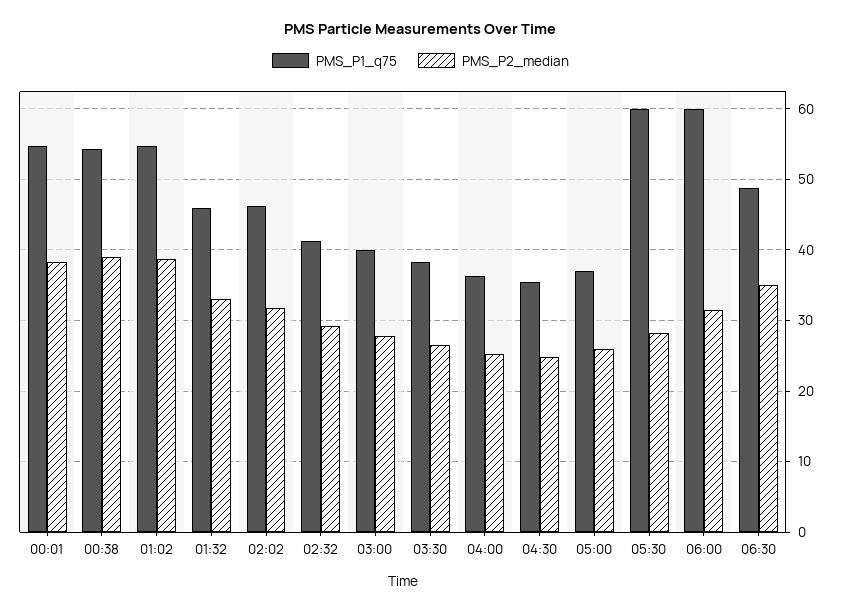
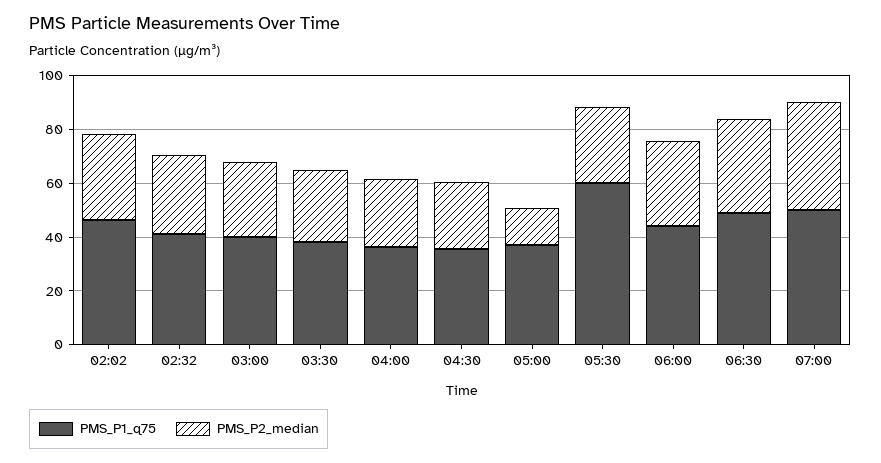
PMS_P1_q75, 00:01: 55 -> none
PMS_P2_median, 00:01: 38 -> none
PMS_P1_q75, 00:38: 54 -> none
PMS_P2_median, 00:38: 39 -> none
PMS_P1_q75, 01:02: 55 -> none
PMS_P2_median, 01:02: 39 -> none
PMS_P1_q75, 01:32: 46 -> none
PMS_P2_median, 01:32: 33 -> none
PMS_P2_median, 05:00: 26 -> 15
PMS_P1_q75, 06:00: 60 -> 45
PMS_P1_q75, 07:00: none -> 50
PMS_P2_median, 07:00: none -> 40

